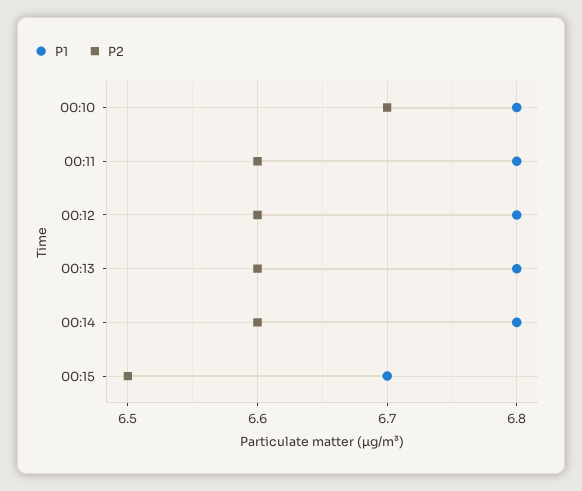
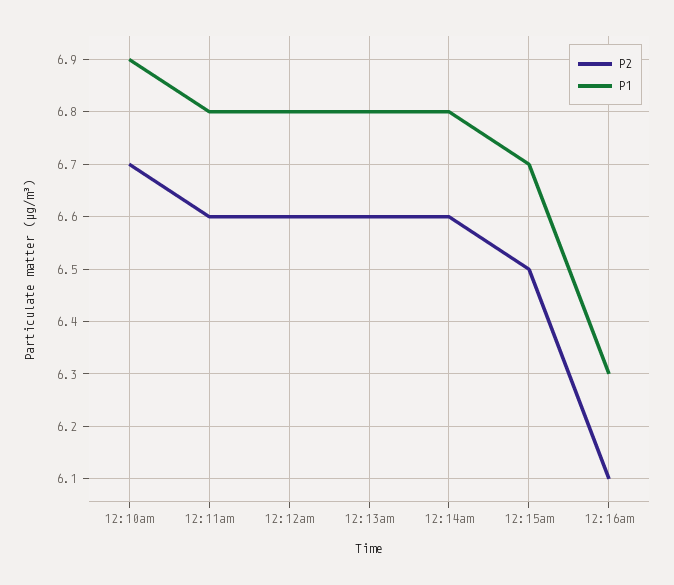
P1, 00:10: 6.8 -> 6.9
P2, 12:16am: none -> 6.1
P1, 12:16am: none -> 6.3

